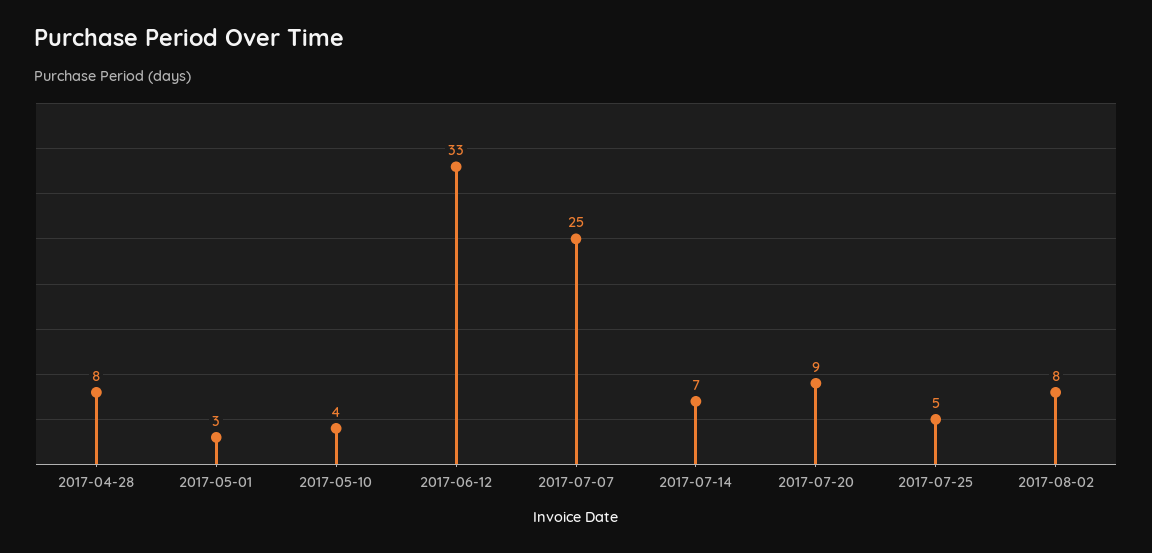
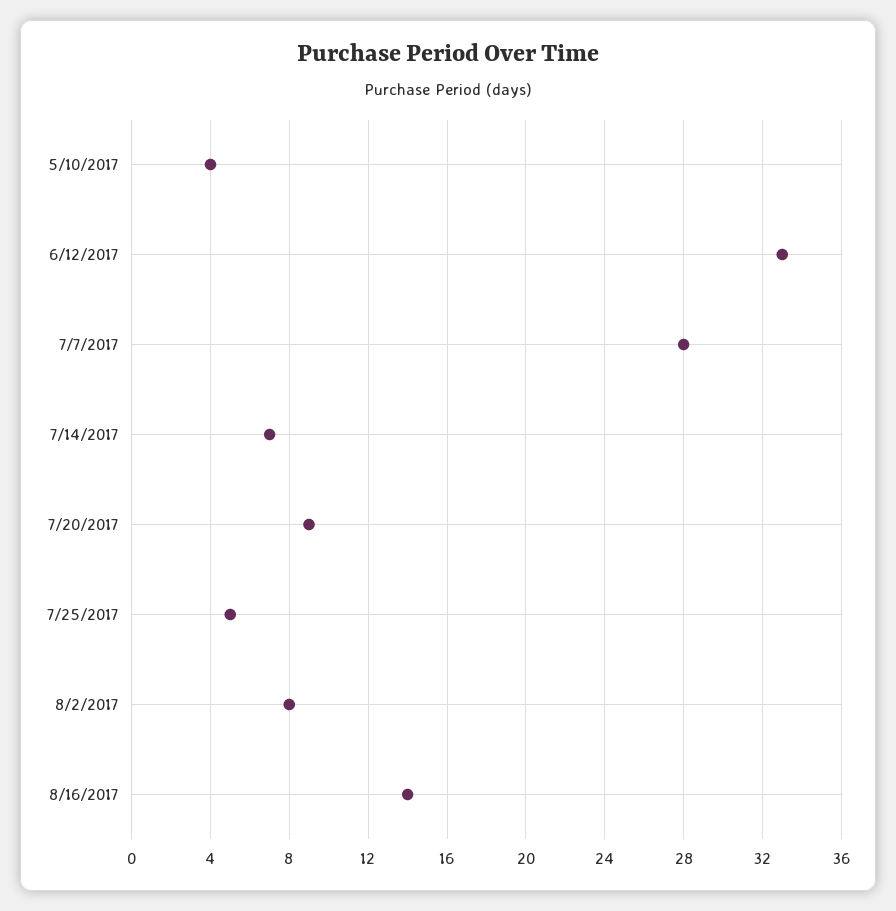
2017-04-28: 8 -> none
2017-05-01: 3 -> none
2017-07-07: 25 -> 28
8/16/2017: none -> 14

